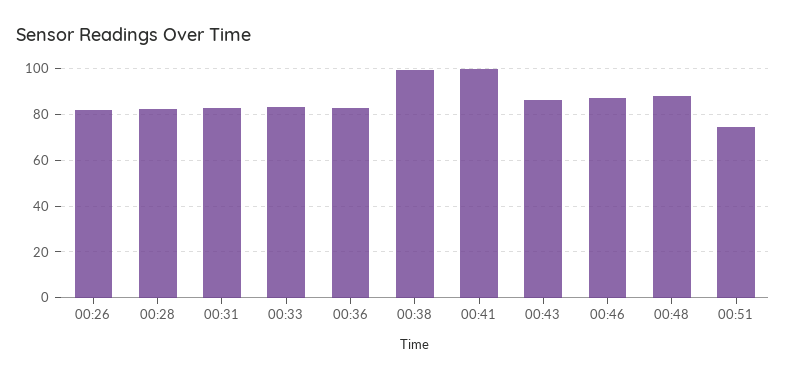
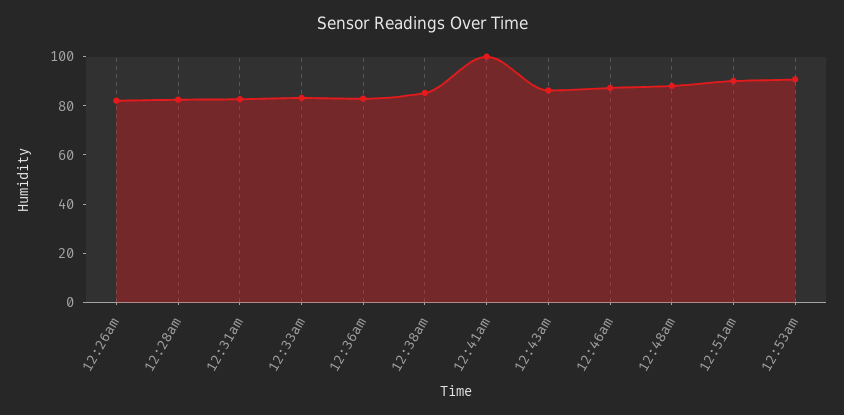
00:38: 100 -> 85
00:51: 75 -> 90
12:53am: none -> 90

